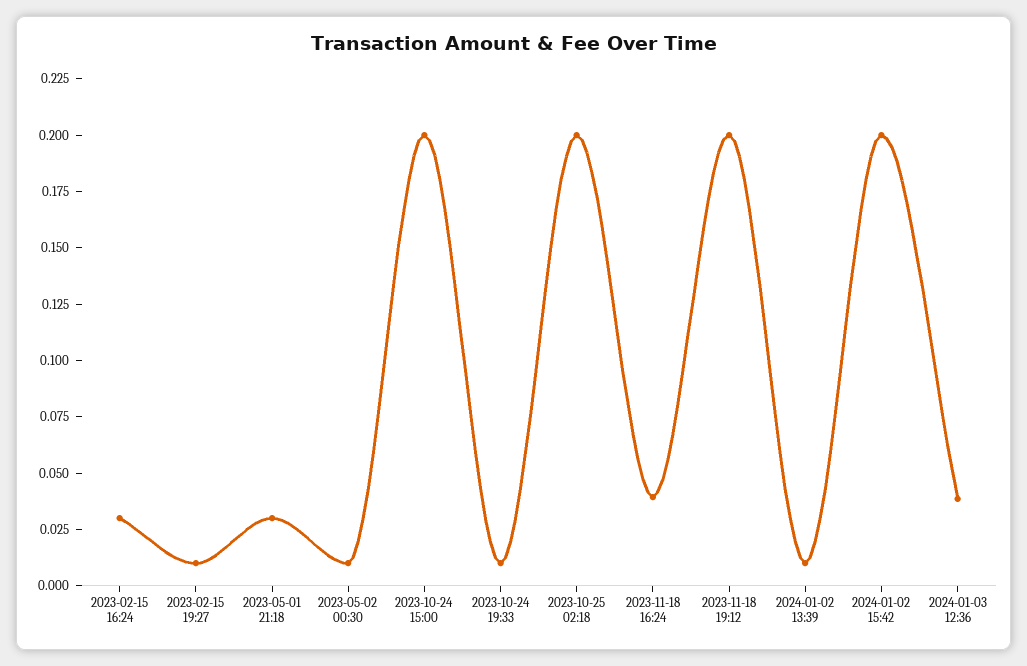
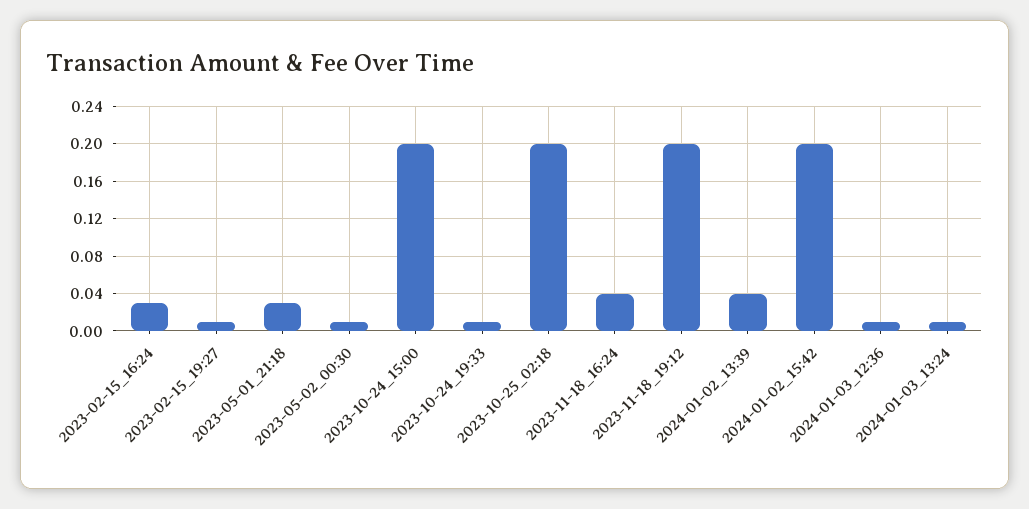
2024-01-02 13:39: 0.01 -> 0.04
2024-01-03 12:36: 0.04 -> 0.01
2024-01-03_13:24: none -> 0.01

